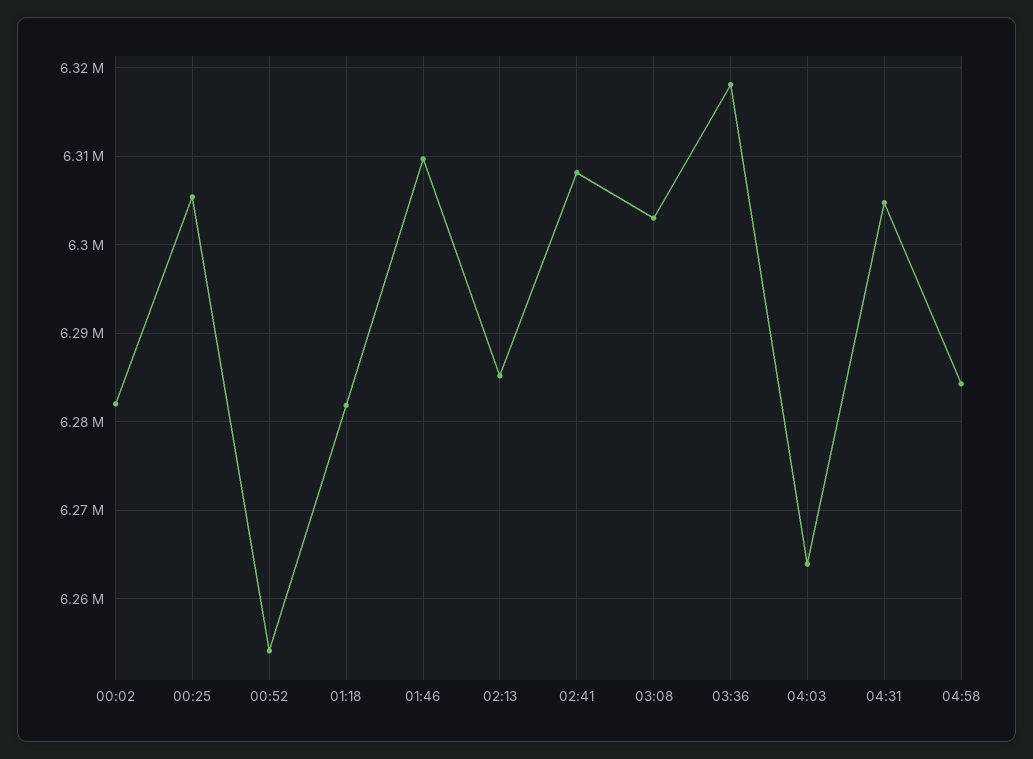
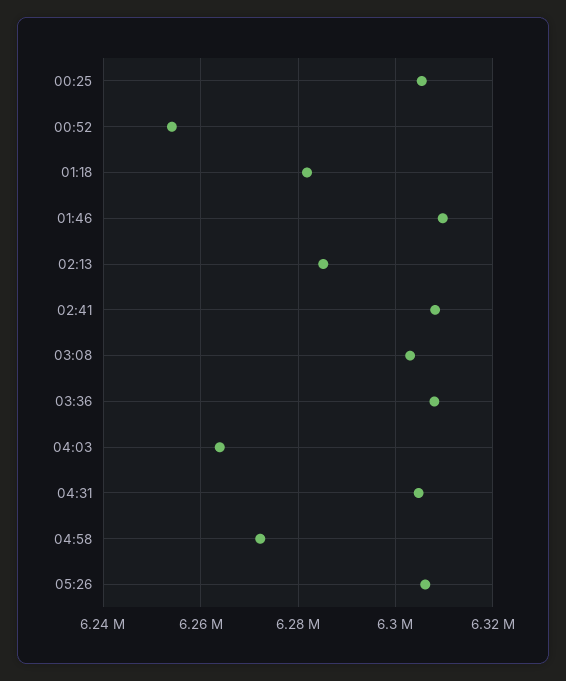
00:02: 6282000 -> none
03:36: 6318000 -> 6308000
04:58: 6284000 -> 6272000
05:26: none -> 6306000

